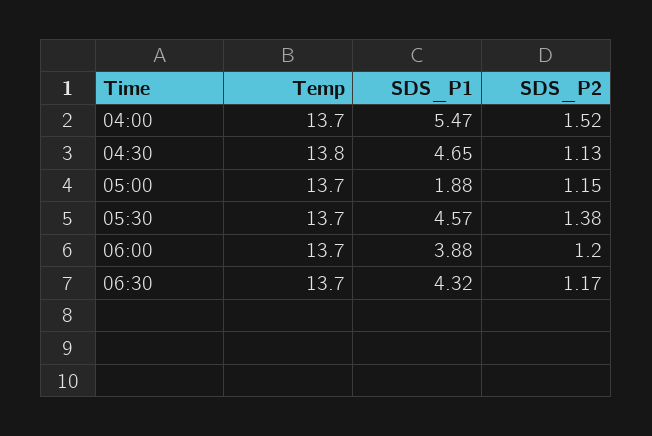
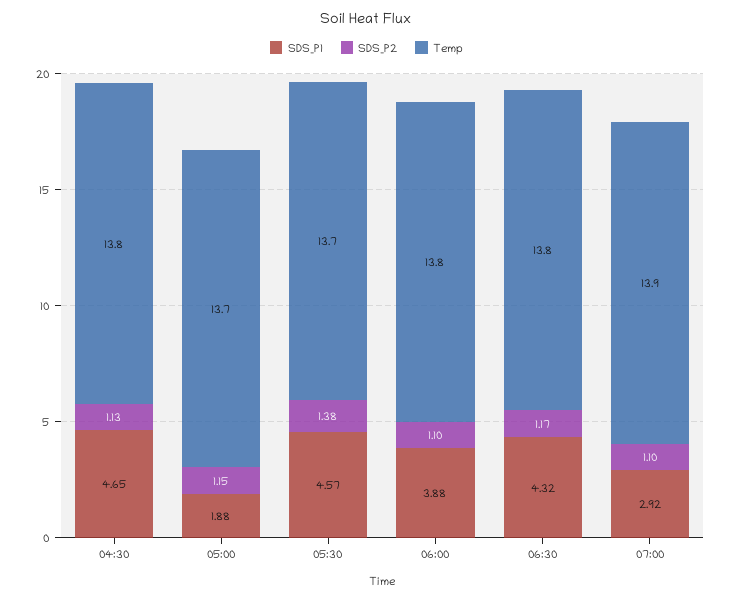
Temp, 04:00: 13.7 -> none
SDS_P1, 04:00: 5.47 -> none
SDS_P2, 04:00: 1.52 -> none
Temp, 06:00: 13.7 -> 13.8
SDS_P2, 06:00: 1.2 -> 1.1
Temp, 06:30: 13.7 -> 13.8
SDS_P1, 07:00: none -> 2.92
SDS_P2, 07:00: none -> 1.1
Temp, 07:00: none -> 13.9

